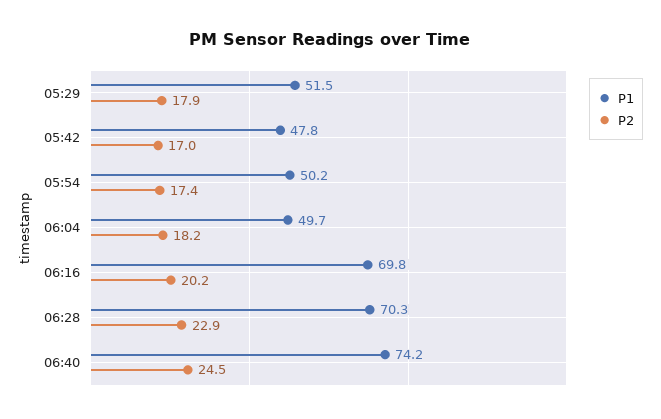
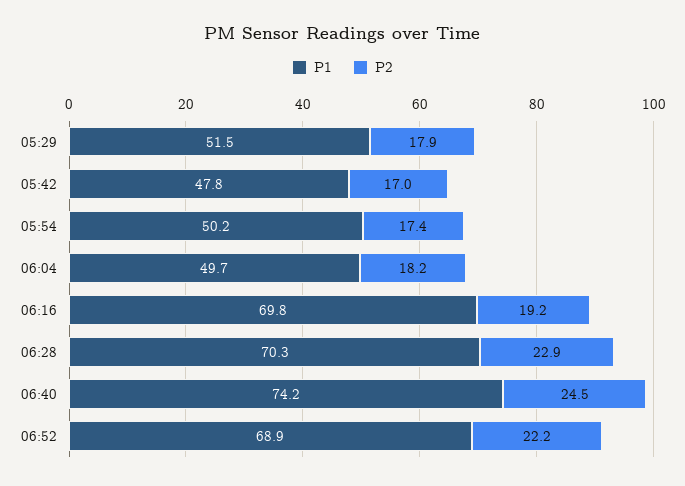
P2, 06:16: 20.2 -> 19.2
P1, 06:52: none -> 68.9
P2, 06:52: none -> 22.2

